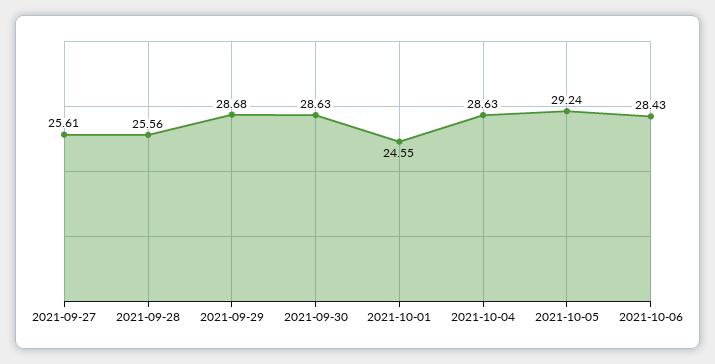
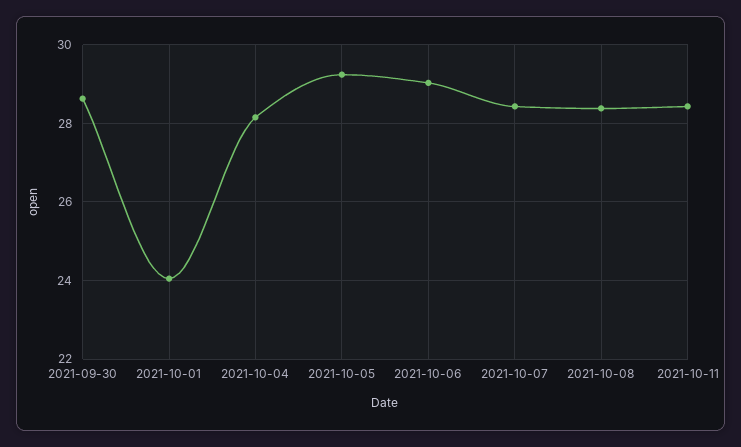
2021-09-27: 25.61 -> none
2021-09-28: 25.56 -> none
2021-09-29: 28.68 -> none
2021-10-01: 24.55 -> 24
2021-10-04: 28.63 -> 28.2
2021-10-06: 28.43 -> 29
2021-10-07: none -> 28.4
2021-10-08: none -> 28.4
2021-10-11: none -> 28.4

